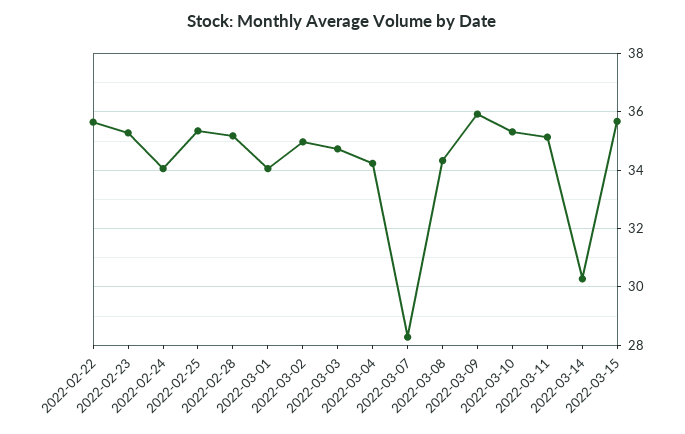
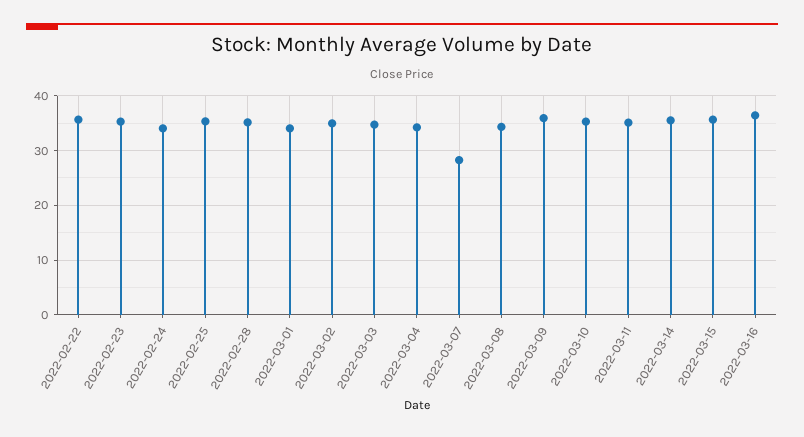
2022-03-14: 30.25 -> 36
2022-03-16: none -> 36

